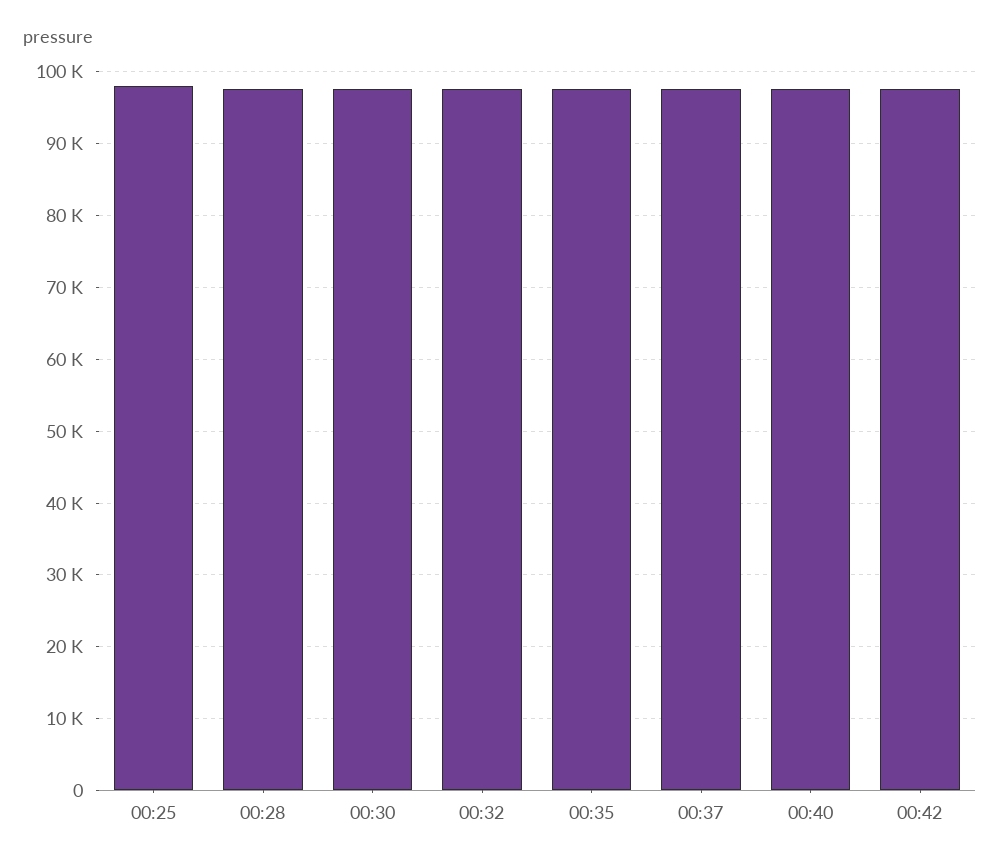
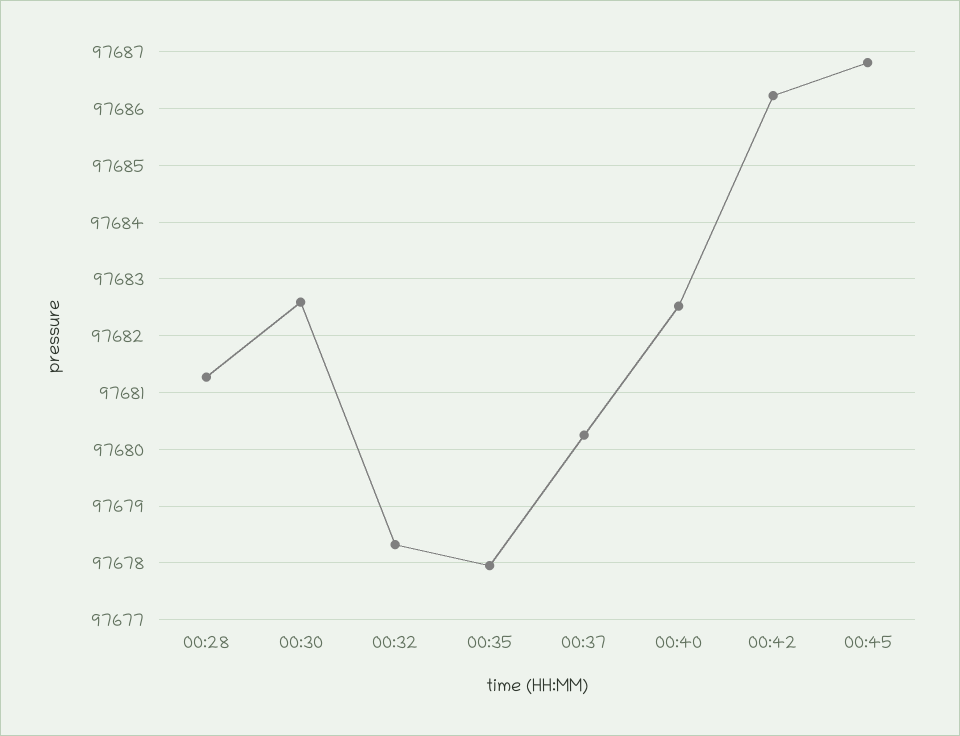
00:25: 98000 -> none
00:45: none -> 97686.8

